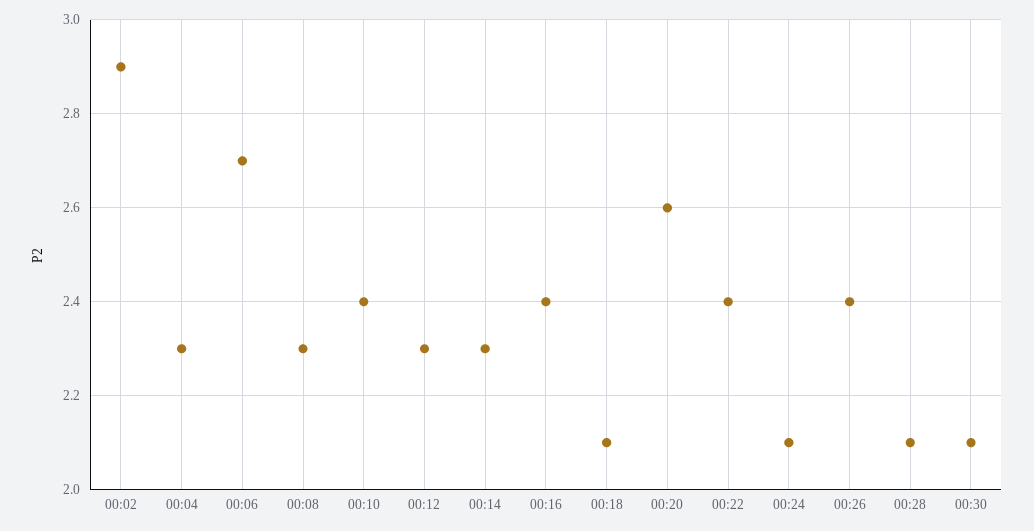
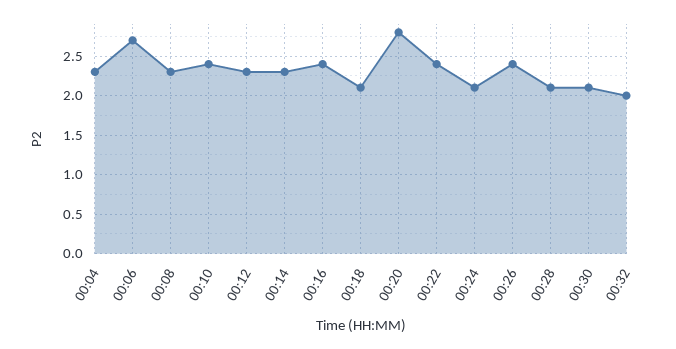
00:02: 2.9 -> none
00:20: 2.6 -> 2.8
00:32: none -> 2

